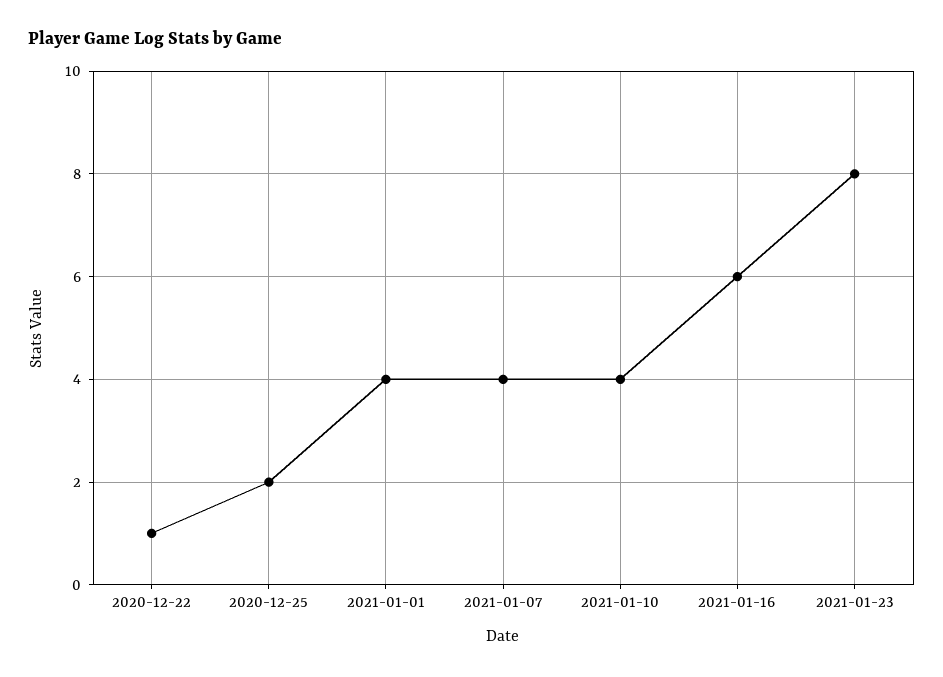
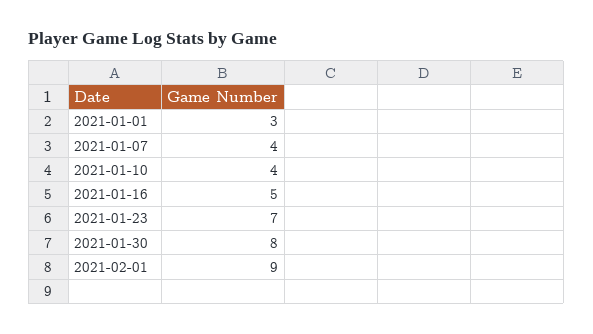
2020-12-22: 1 -> none
2020-12-25: 2 -> none
2021-01-01: 4 -> 3
2021-01-16: 6 -> 5
2021-01-23: 8 -> 7
2021-01-30: none -> 8
2021-02-01: none -> 9

